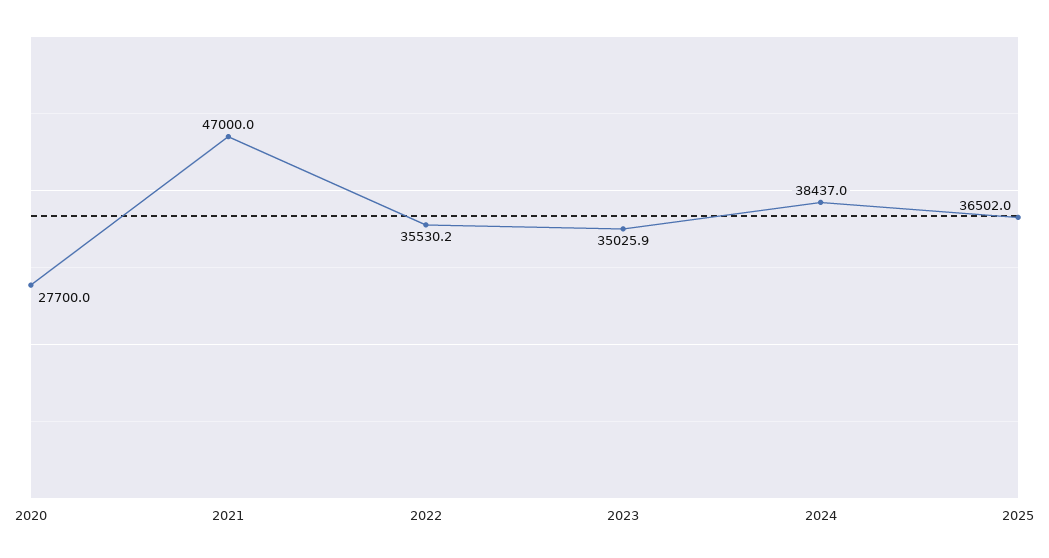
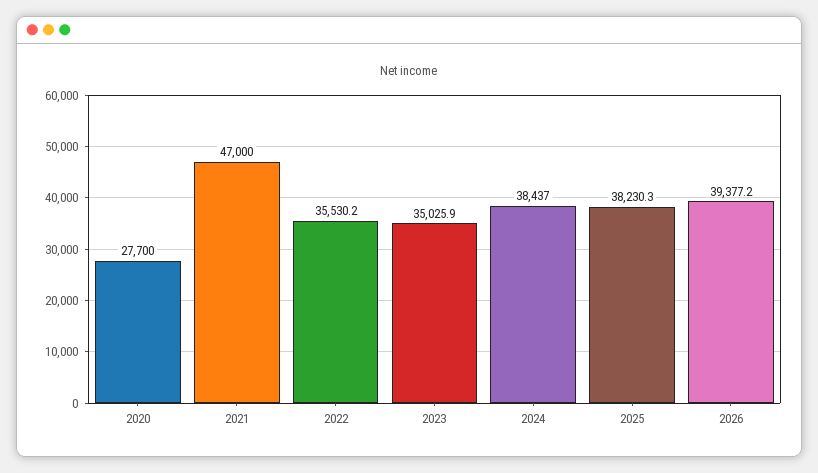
2025: 36502 -> 38230.3
2026: none -> 39377.2

